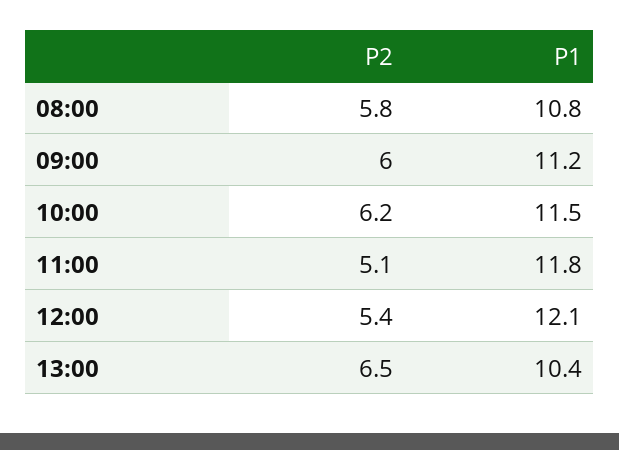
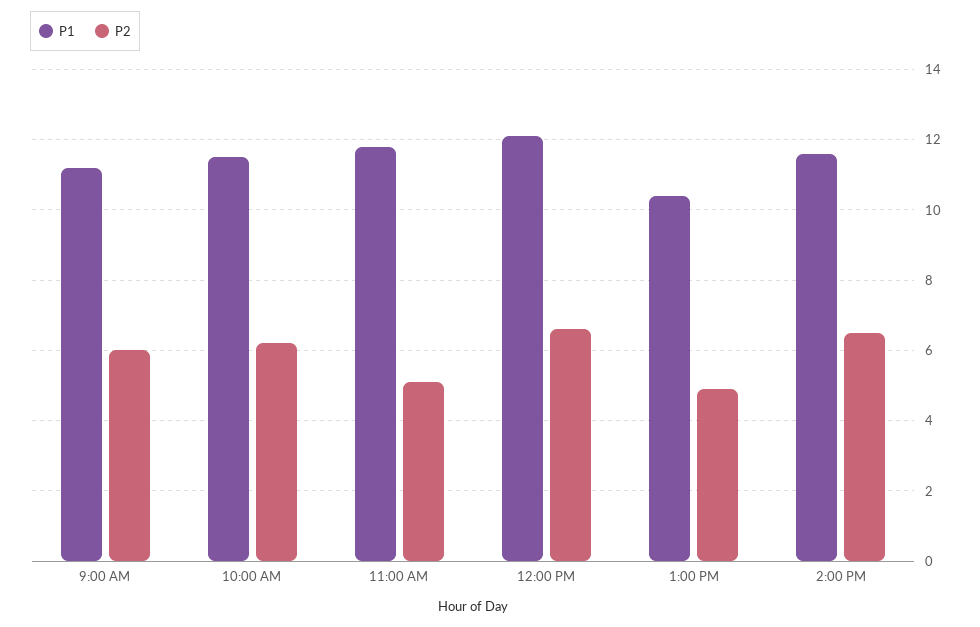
P2, 08:00: 5.8 -> none
P1, 08:00: 10.8 -> none
P2, 12:00: 5.4 -> 6.5
P2, 13:00: 6.5 -> 5
P1, 2:00 PM: none -> 11.5
P2, 2:00 PM: none -> 6.5

